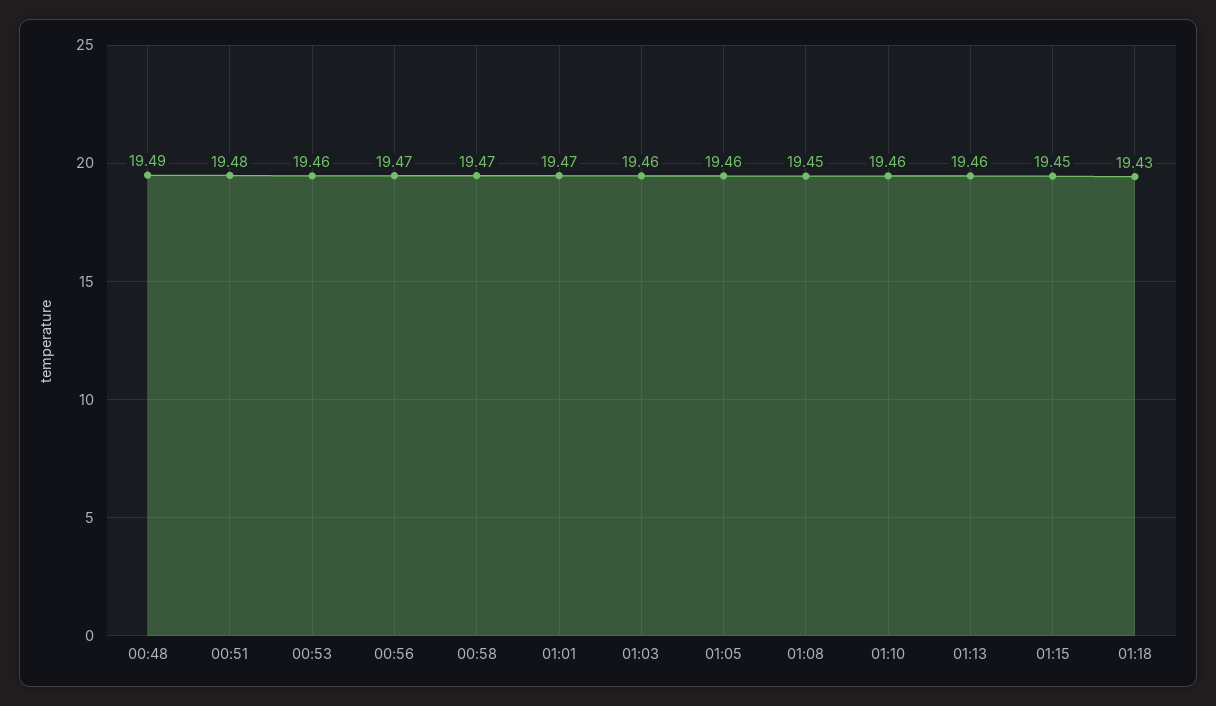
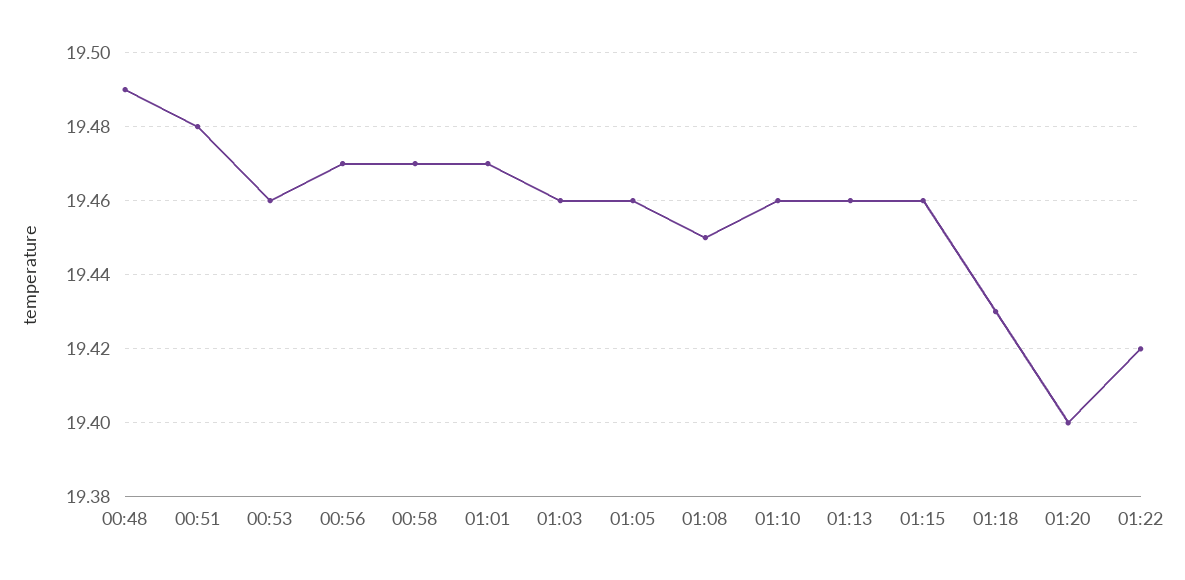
01:15: 19.45 -> 19.46
01:20: none -> 19.4
01:22: none -> 19.42

